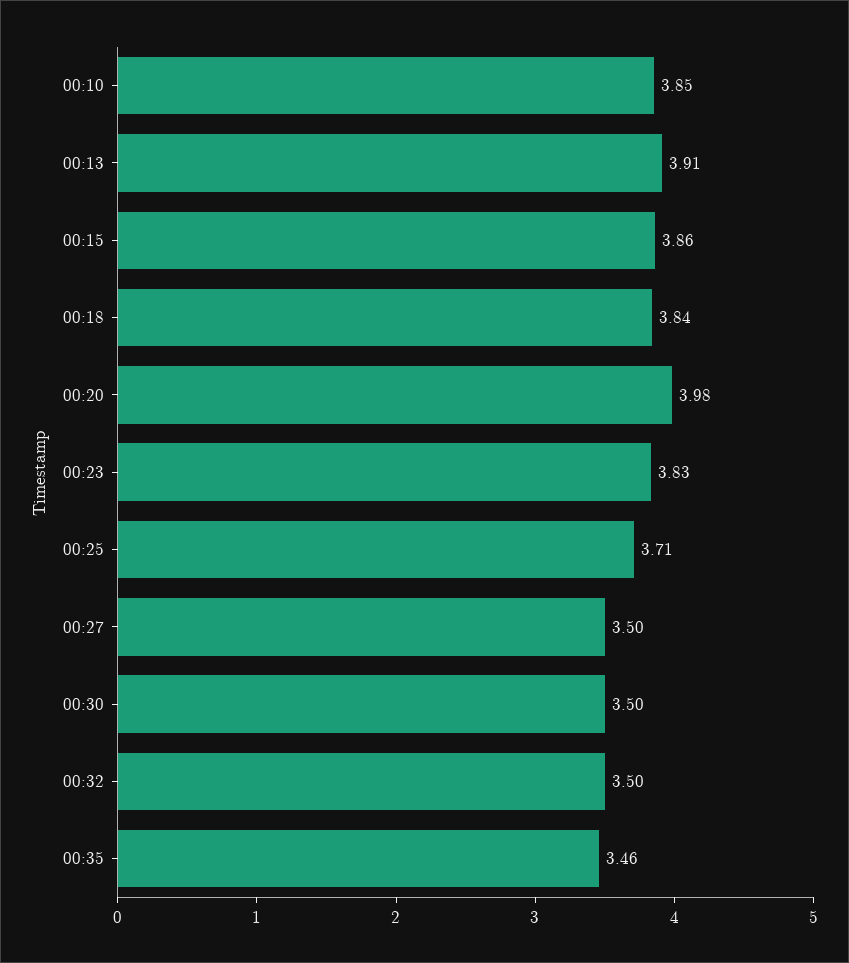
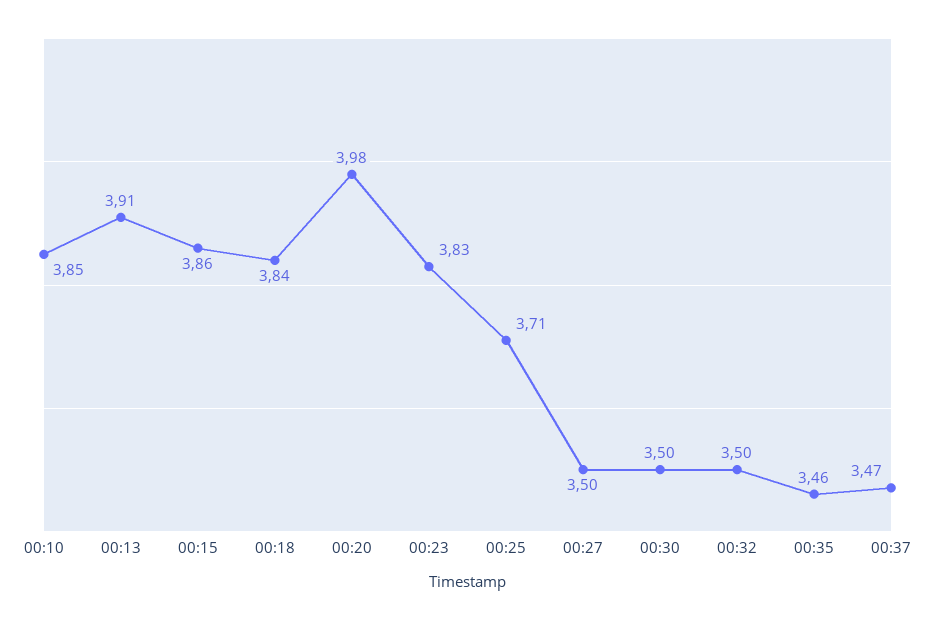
00:37: none -> 3.47

